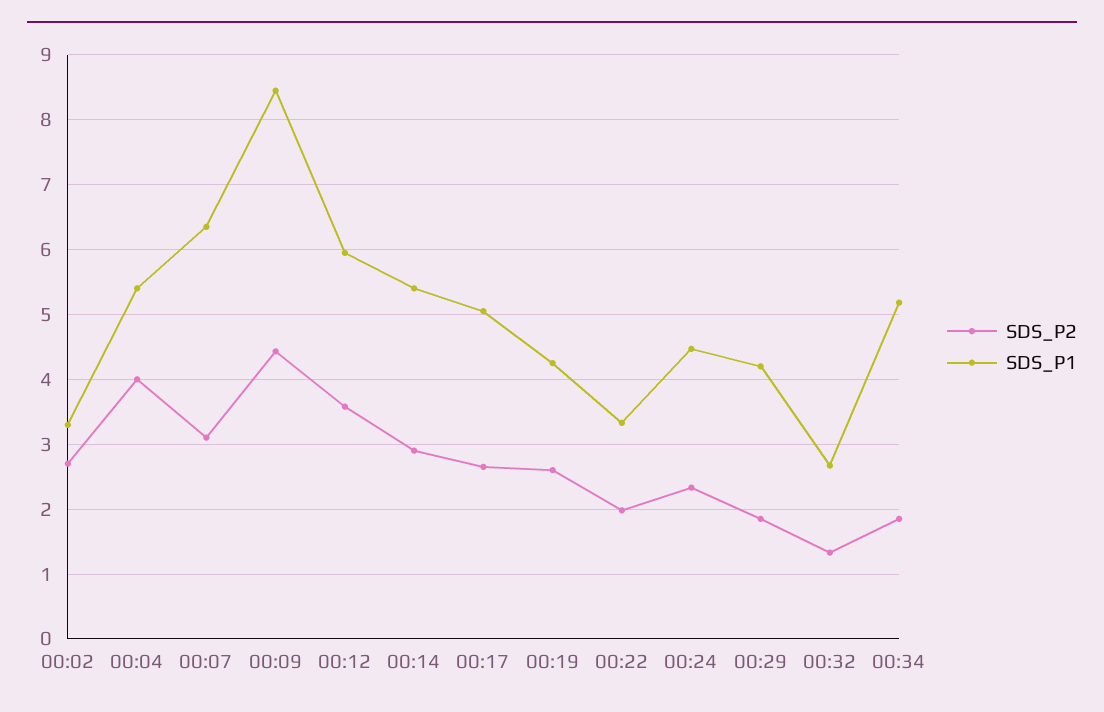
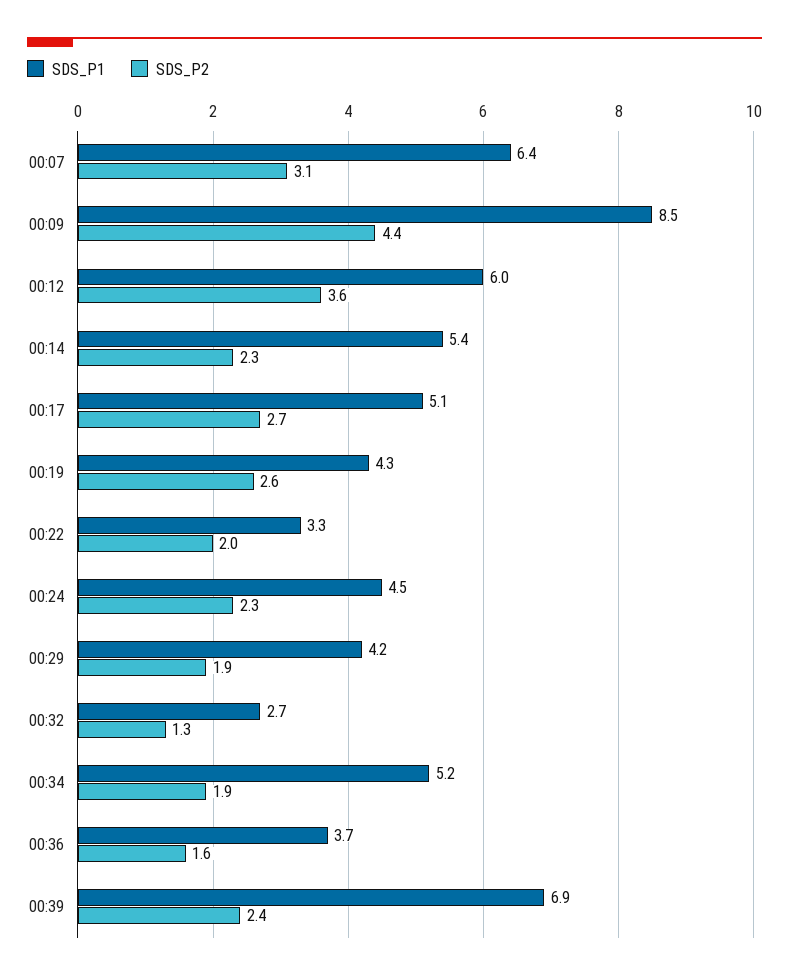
SDS_P2, 00:02: 2.7 -> none
SDS_P1, 00:02: 3.3 -> none
SDS_P2, 00:04: 4 -> none
SDS_P1, 00:04: 5.4 -> none
SDS_P2, 00:14: 2.9 -> 2.3
SDS_P1, 00:36: none -> 3.7
SDS_P2, 00:36: none -> 1.6
SDS_P1, 00:39: none -> 6.9
SDS_P2, 00:39: none -> 2.4

